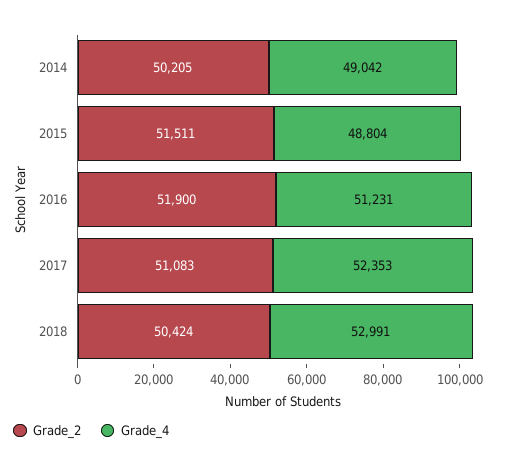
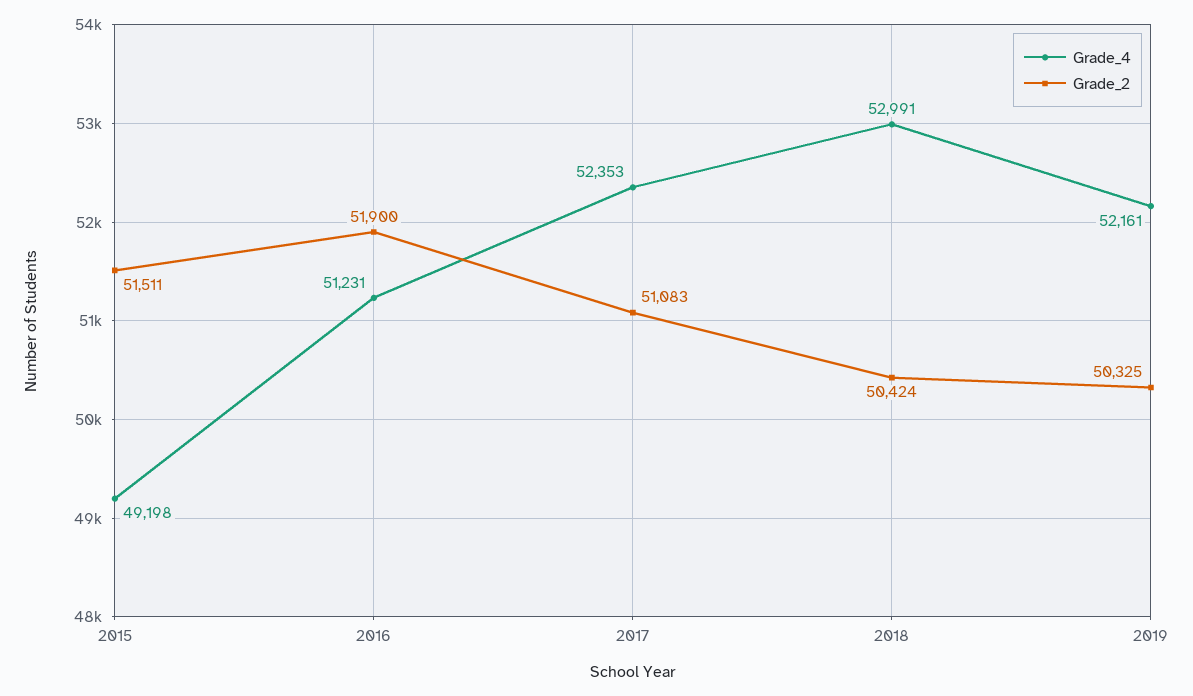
Grade_2, 2014: 50205 -> none
Grade_4, 2014: 49042 -> none
Grade_4, 2015: 48804 -> 49198
Grade_4, 2019: none -> 52161
Grade_2, 2019: none -> 50325

